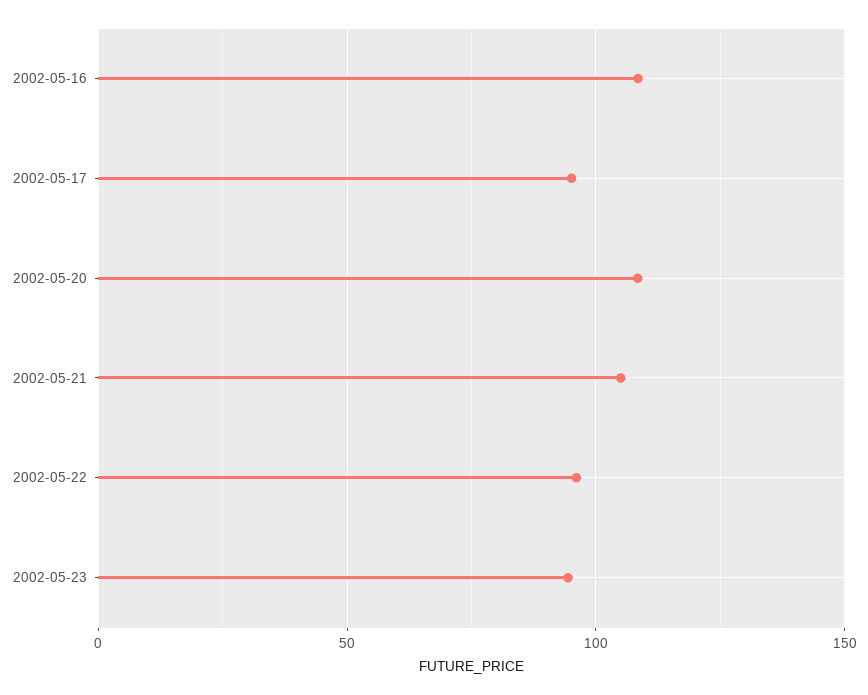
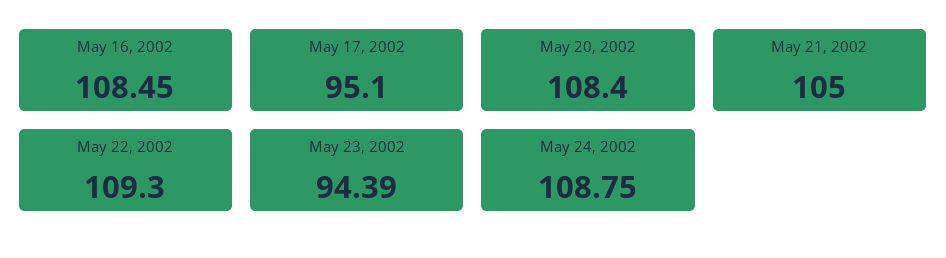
2002-05-22: 95 -> 109.3
May 24, 2002: none -> 108.75

